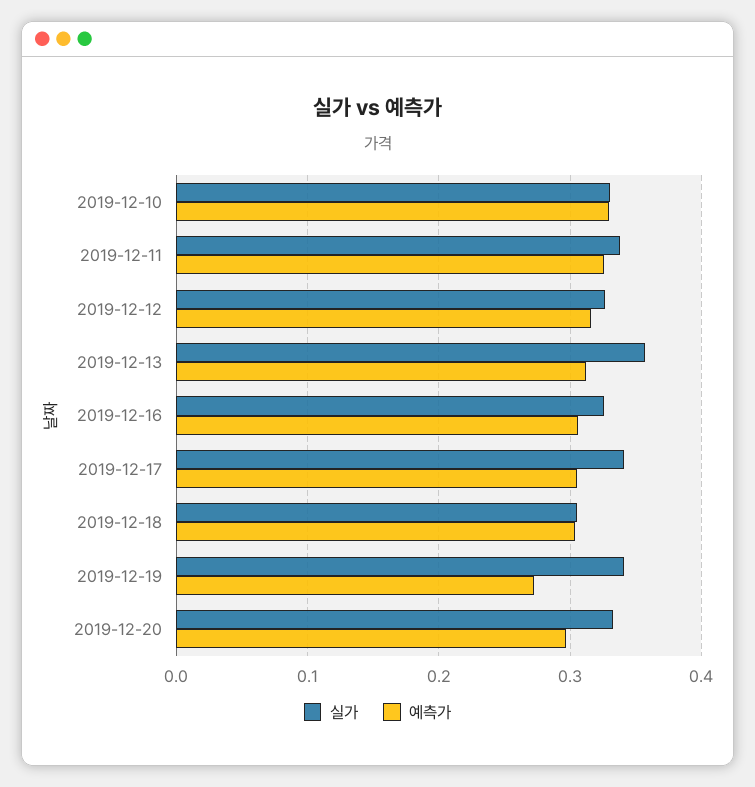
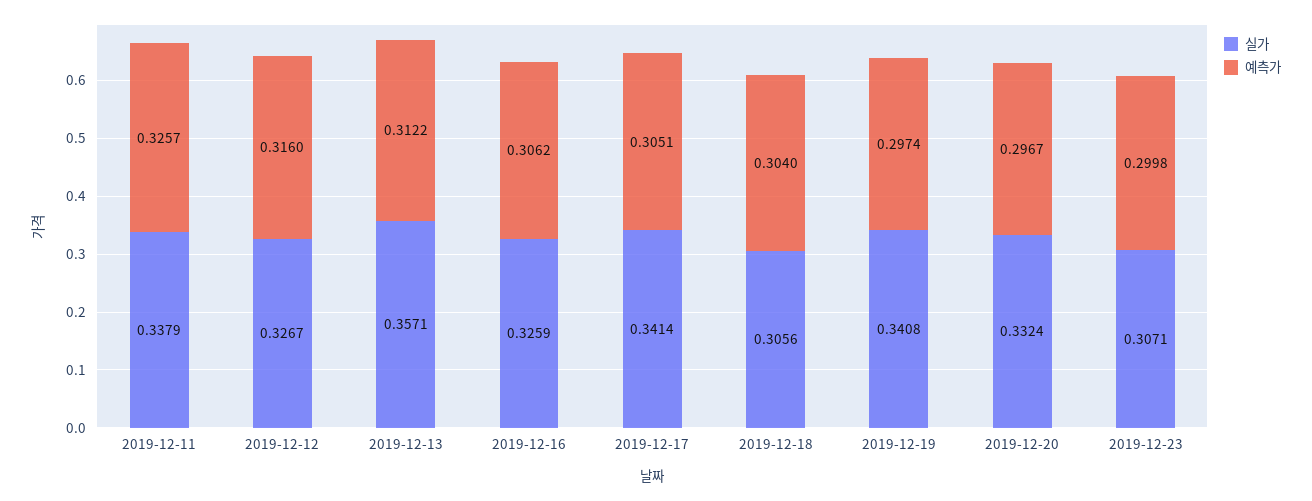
실가, 2019-12-10: 0.33 -> none
예측가, 2019-12-10: 0.33 -> none
예측가, 2019-12-19: 0.27 -> 0.2974
실가, 2019-12-23: none -> 0.3071
예측가, 2019-12-23: none -> 0.2998

